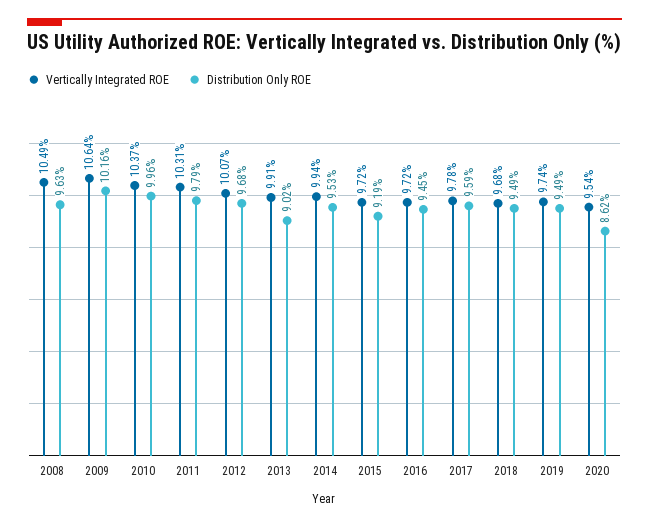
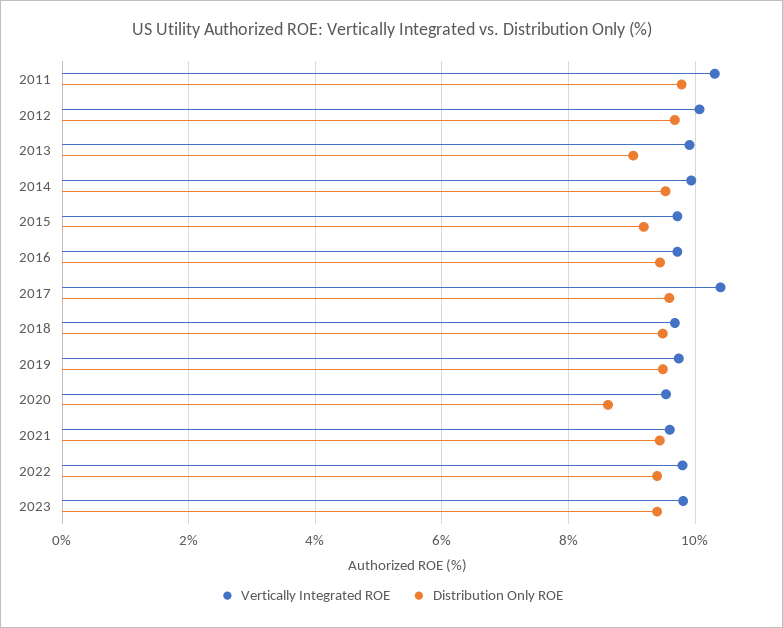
Vertically Integrated ROE, 2008: 10.49 -> none
Distribution Only ROE, 2008: 9.63 -> none
Vertically Integrated ROE, 2009: 10.64 -> none
Distribution Only ROE, 2009: 10.16 -> none
Vertically Integrated ROE, 2010: 10.37 -> none
Distribution Only ROE, 2010: 9.96 -> none
Vertically Integrated ROE, 2017: 9.78 -> 10.4
Vertically Integrated ROE, 2021: none -> 9.6
Distribution Only ROE, 2021: none -> 9.4
Vertically Integrated ROE, 2022: none -> 9.8
Distribution Only ROE, 2022: none -> 9.4
Vertically Integrated ROE, 2023: none -> 9.8
Distribution Only ROE, 2023: none -> 9.4

